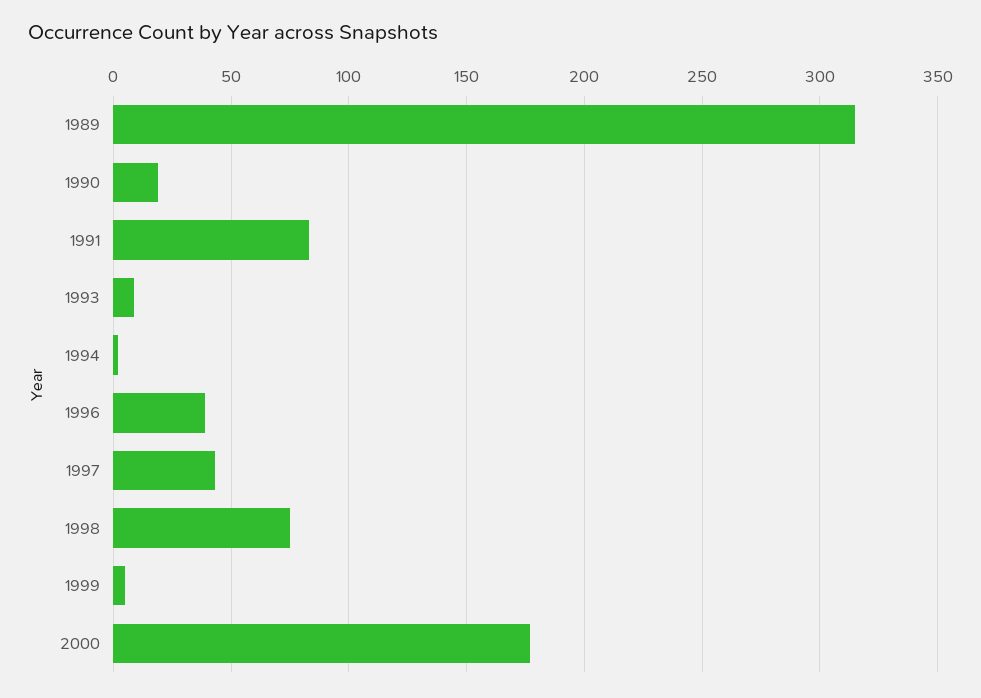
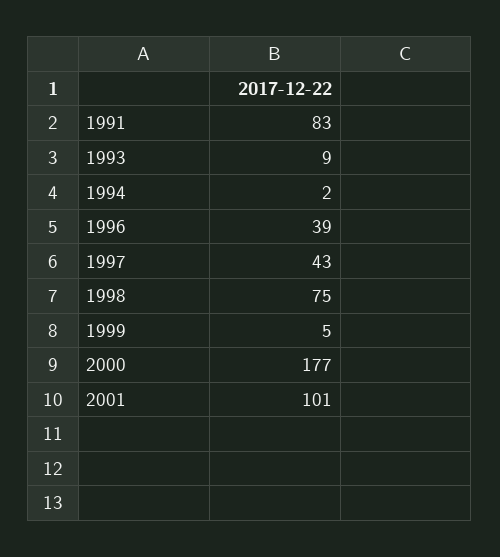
1989: 315 -> none
1990: 20 -> none
2001: none -> 101

